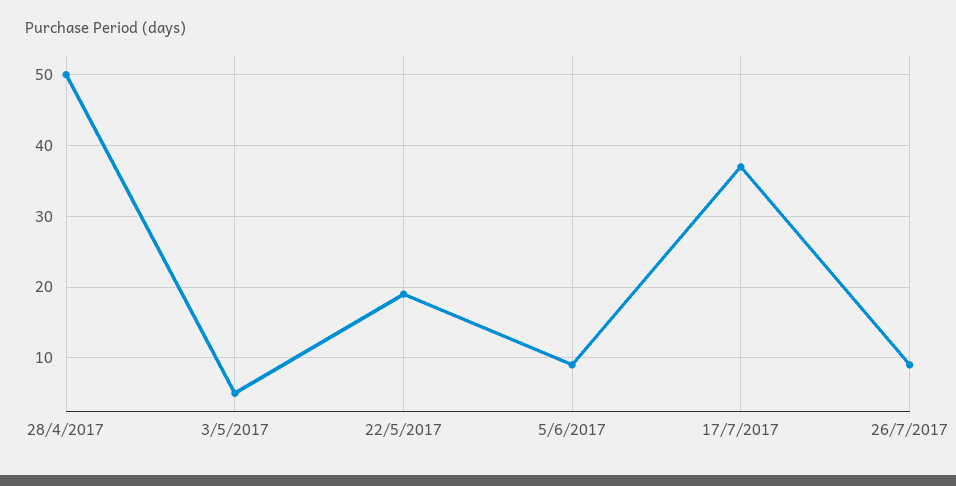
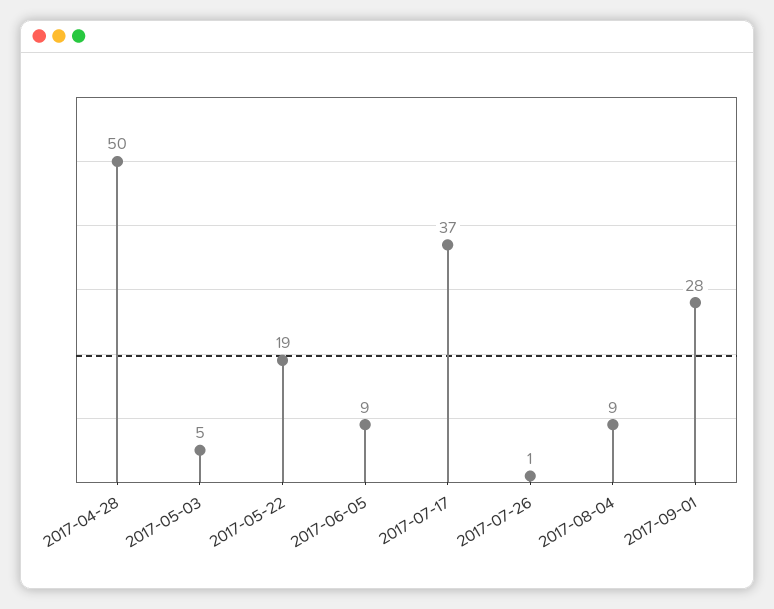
26/7/2017: 9 -> 1
2017-08-04: none -> 9
2017-09-01: none -> 28

